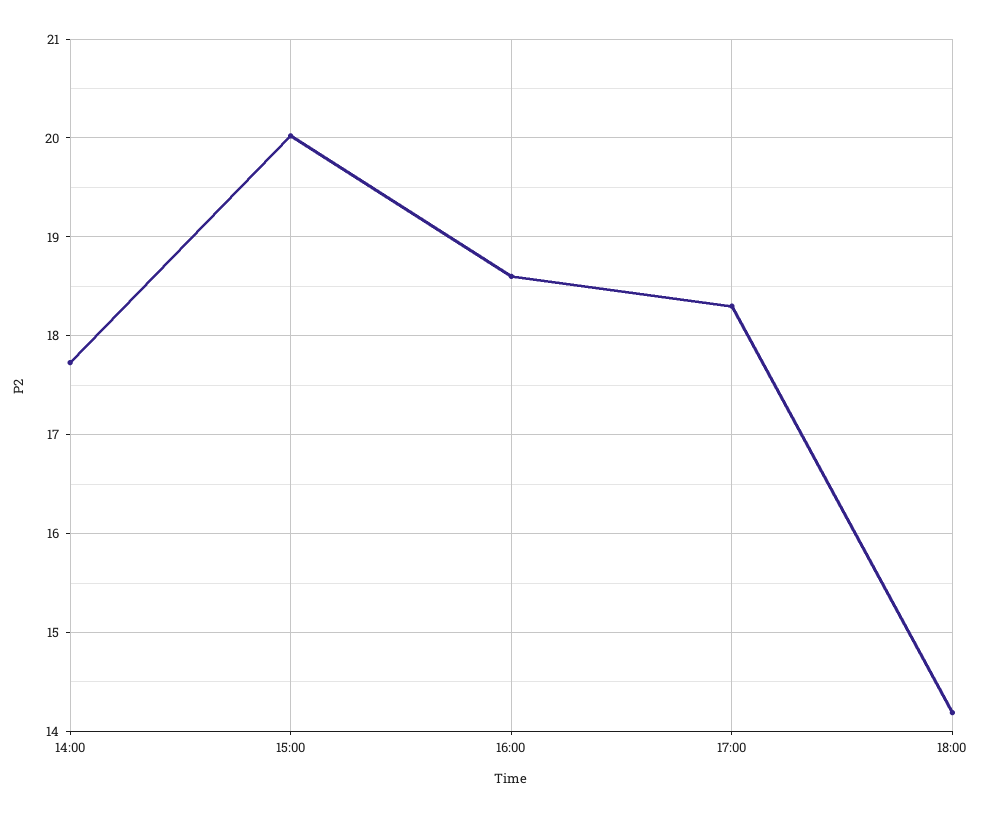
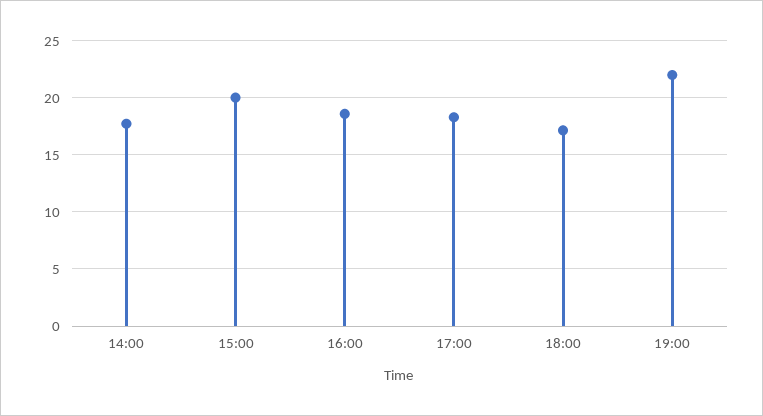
18:00: 14.2 -> 17
19:00: none -> 22

